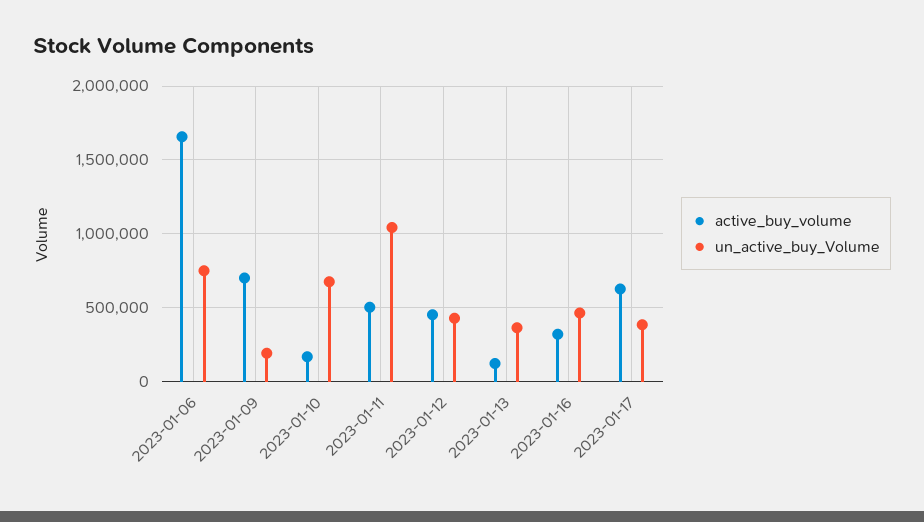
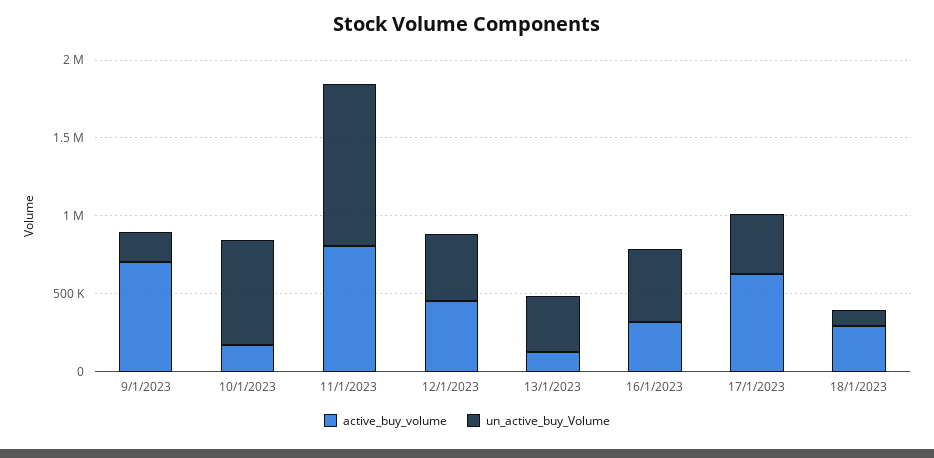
active_buy_volume, 2023-01-06: 1650000 -> none
un_active_buy_Volume, 2023-01-06: 750000 -> none
active_buy_volume, 2023-01-11: 500000 -> 800000
active_buy_volume, 18/1/2023: none -> 300000
un_active_buy_Volume, 18/1/2023: none -> 100000

